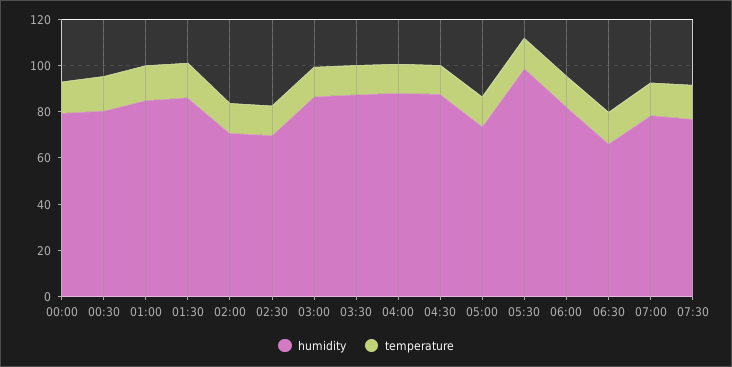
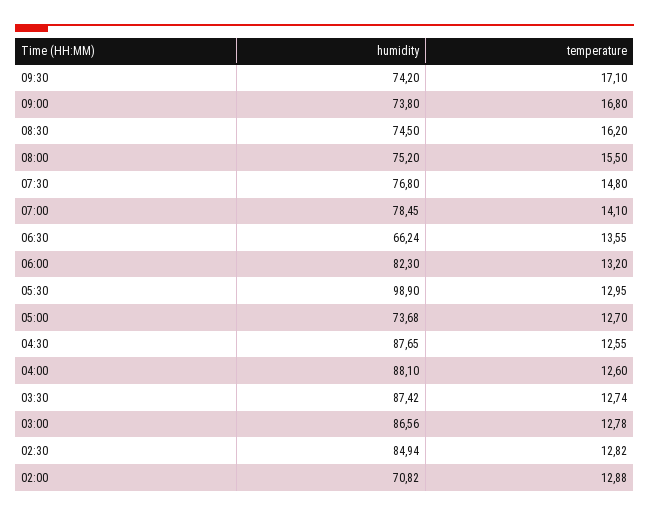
humidity, 00:00: 80 -> none
temperature, 00:00: 15 -> none
humidity, 00:30: 80 -> none
temperature, 00:30: 15 -> none
humidity, 01:00: 85 -> none
temperature, 01:00: 15 -> none
humidity, 01:30: 85 -> none
temperature, 01:30: 15 -> none
humidity, 02:30: 70 -> 84.94
humidity, 09:30: none -> 74.2
temperature, 09:30: none -> 17.1
humidity, 09:00: none -> 73.8
temperature, 09:00: none -> 16.8
humidity, 08:30: none -> 74.5
temperature, 08:30: none -> 16.2
humidity, 08:00: none -> 75.2
temperature, 08:00: none -> 15.5

